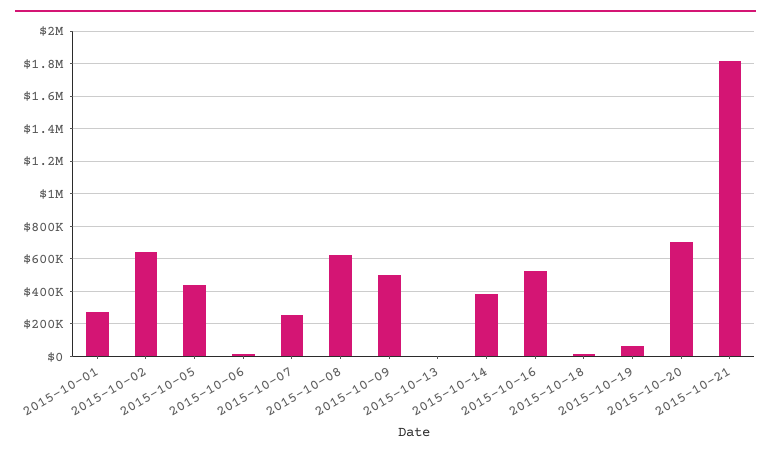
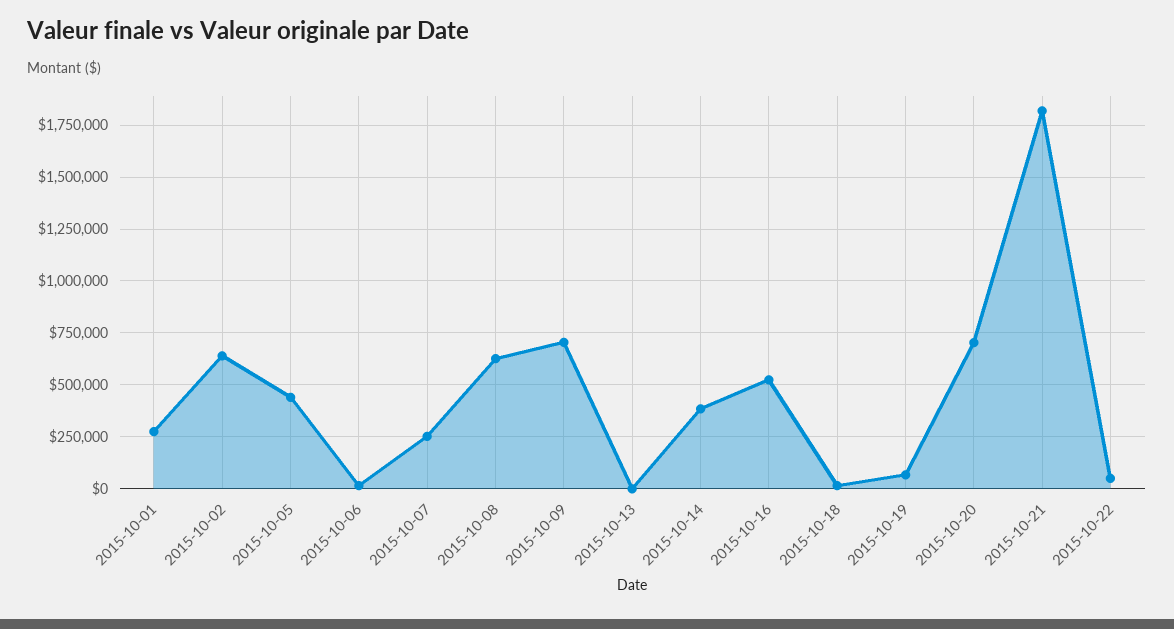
2015-10-09: 500000 -> 700000
2015-10-22: none -> 50000

